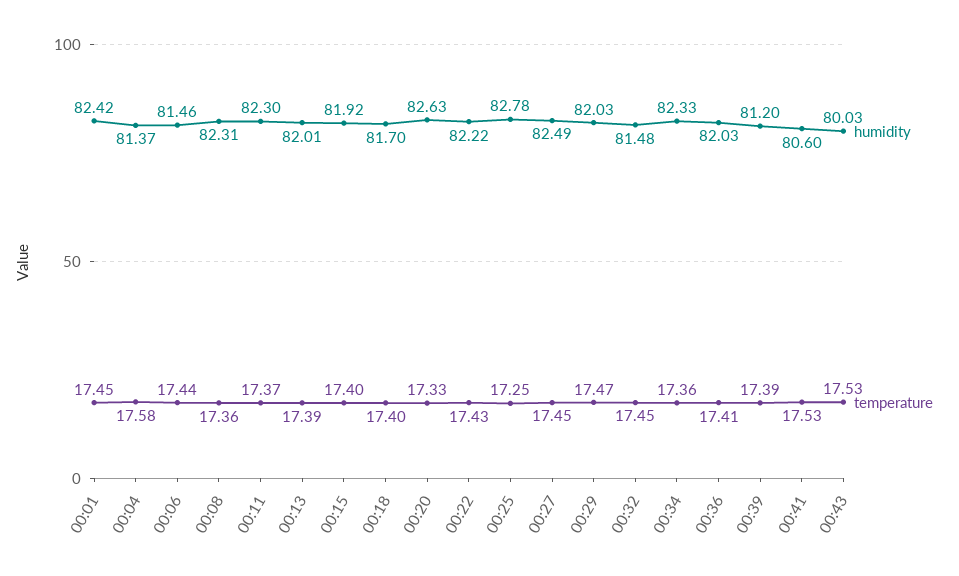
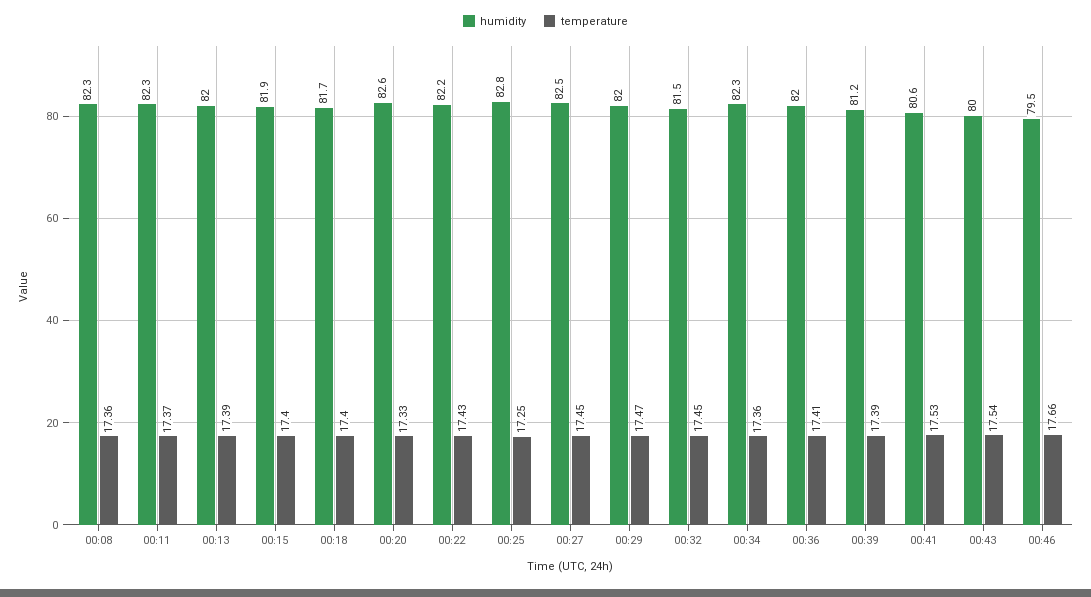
humidity, 00:01: 82.42 -> none
temperature, 00:01: 17.45 -> none
humidity, 00:04: 81.37 -> none
temperature, 00:04: 17.58 -> none
humidity, 00:06: 81.46 -> none
temperature, 00:06: 17.44 -> none
temperature, 00:43: 17.53 -> 17.54
humidity, 00:46: none -> 79.5
temperature, 00:46: none -> 17.66

